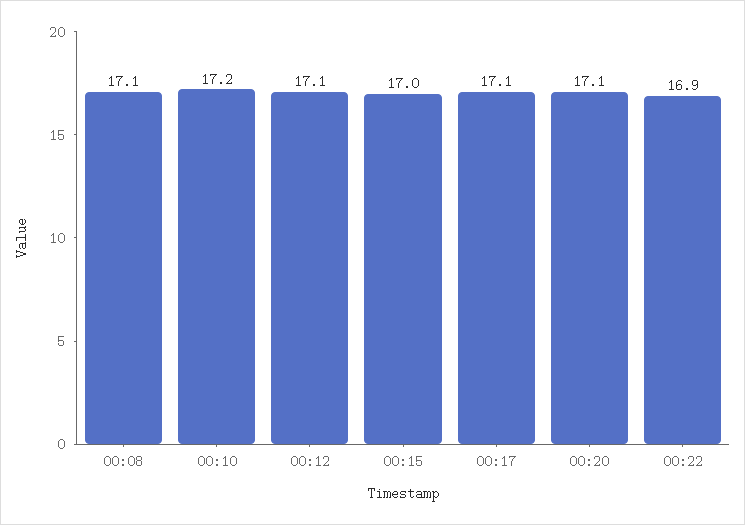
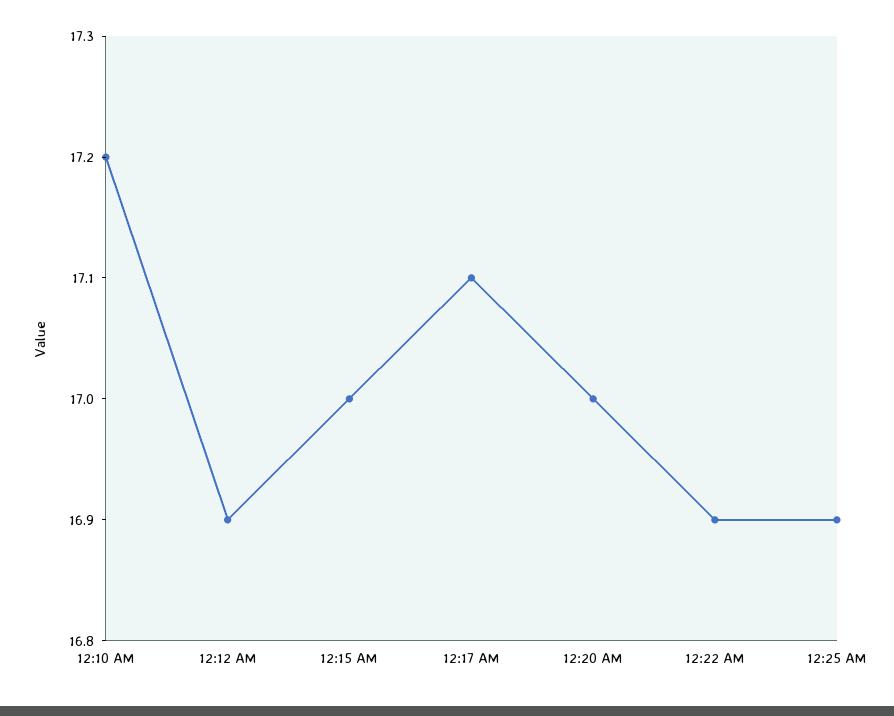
00:08: 17.1 -> none
00:12: 17.1 -> 16.9
00:20: 17.1 -> 17
12:25 AM: none -> 16.9

